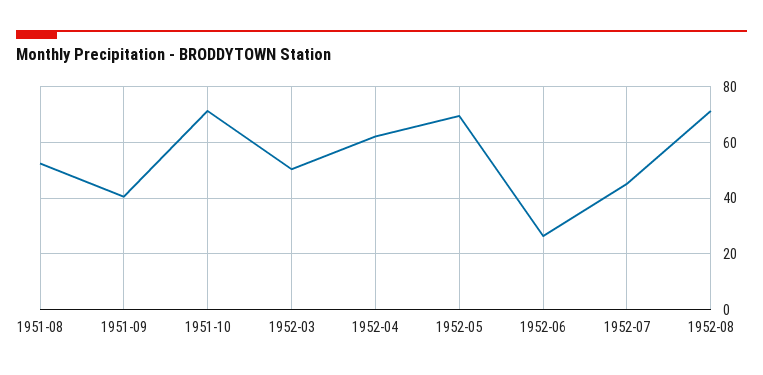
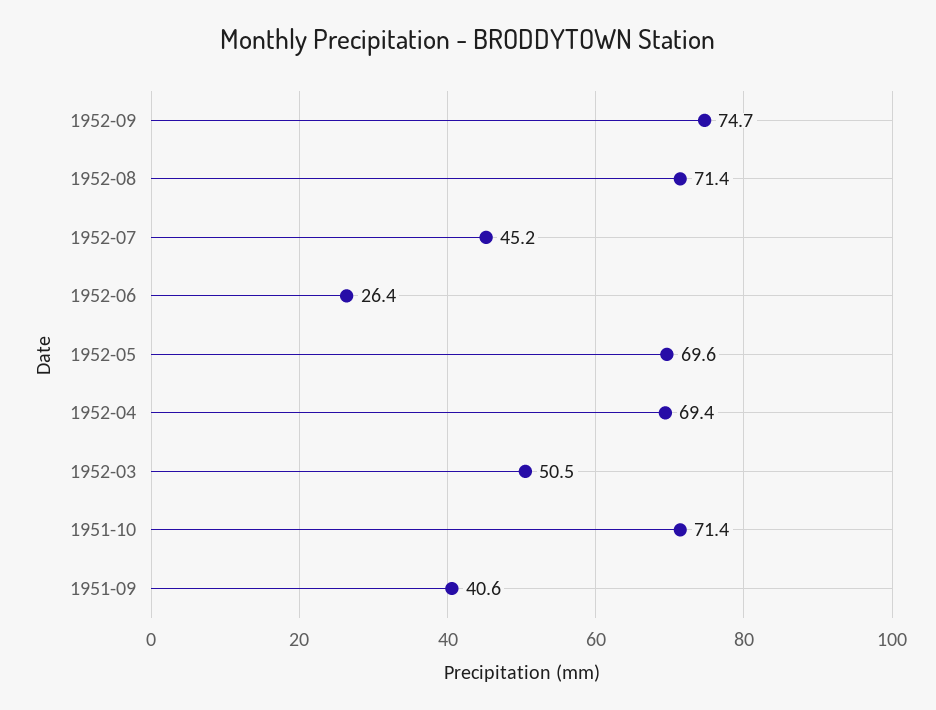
1951-08: 52.5 -> none
1952-04: 62.5 -> 69.4
1952-09: none -> 74.7

